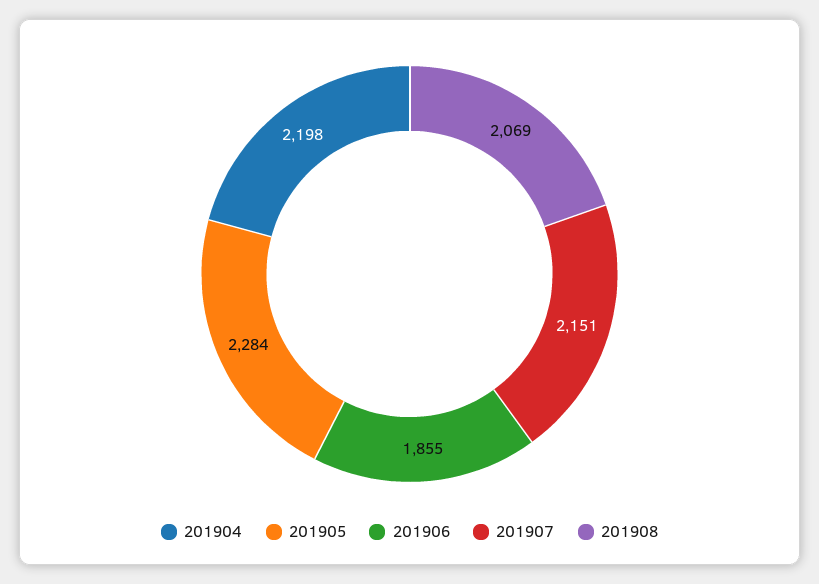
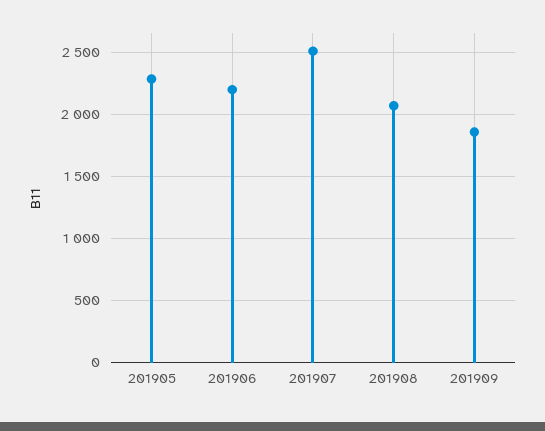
201904: 2198 -> none
201906: 1855 -> 2200
201907: 2151 -> 2500
201909: none -> 1850

